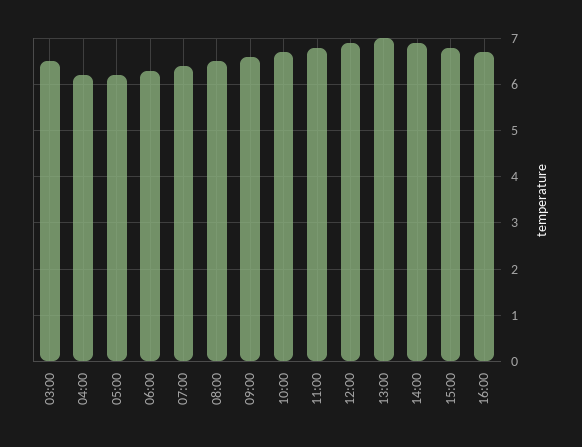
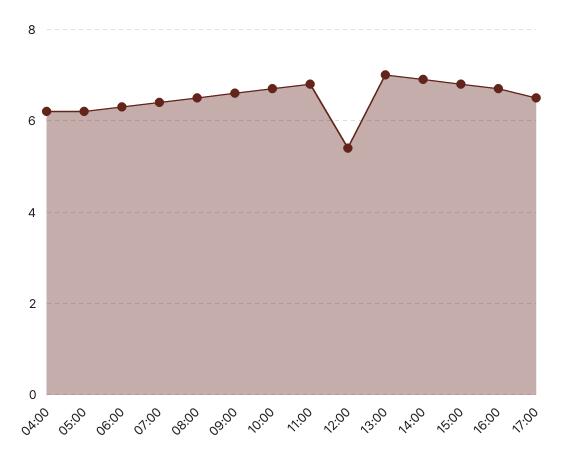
03:00: 6.5 -> none
12:00: 7 -> 5.5
17:00: none -> 6.5

